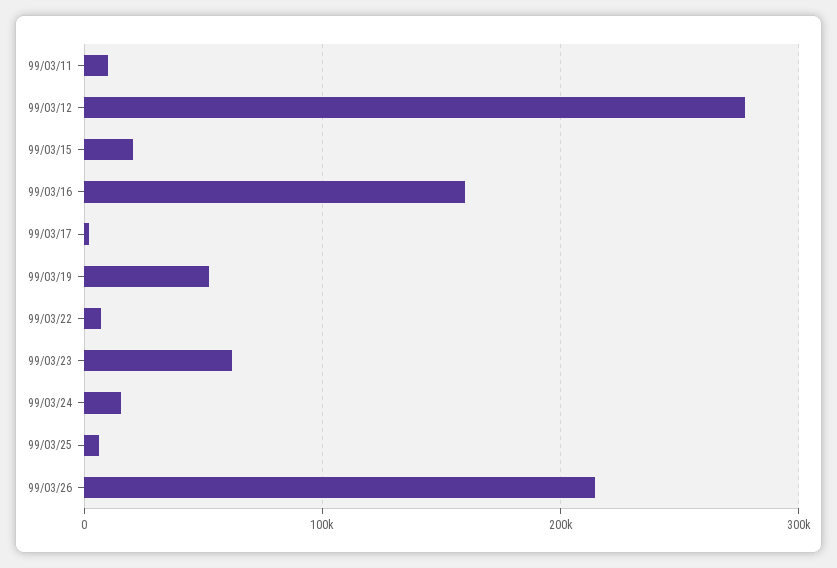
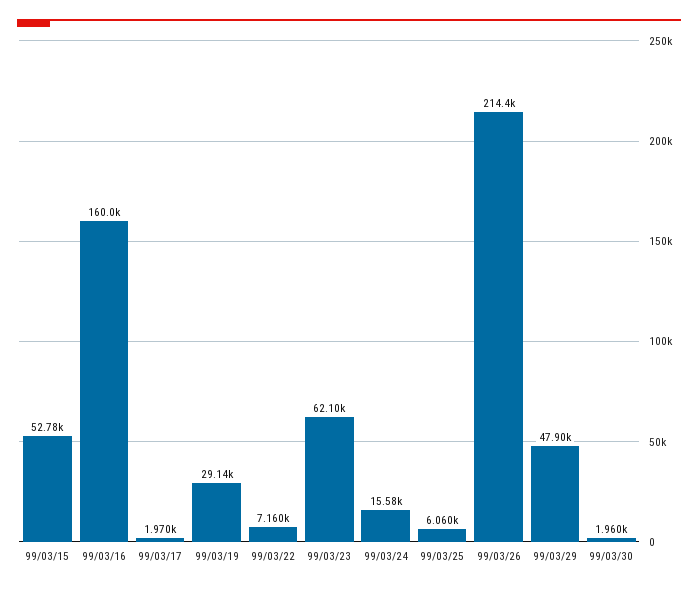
99/03/11: 10000 -> none
99/03/12: 280000 -> none
99/03/15: 20000 -> 52780
99/03/19: 50000 -> 29140
99/03/29: none -> 47900
99/03/30: none -> 1960

